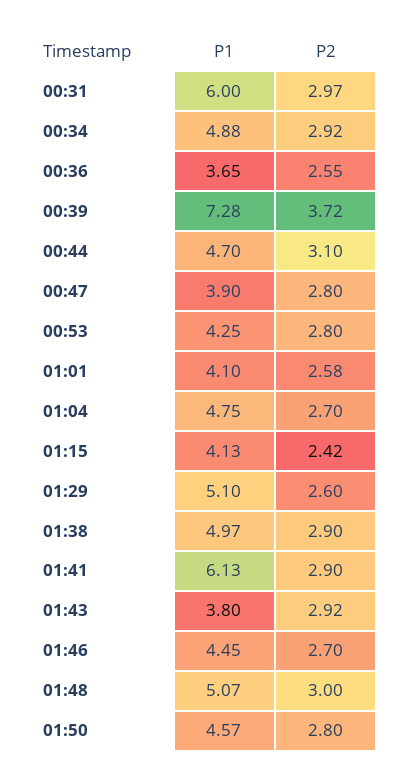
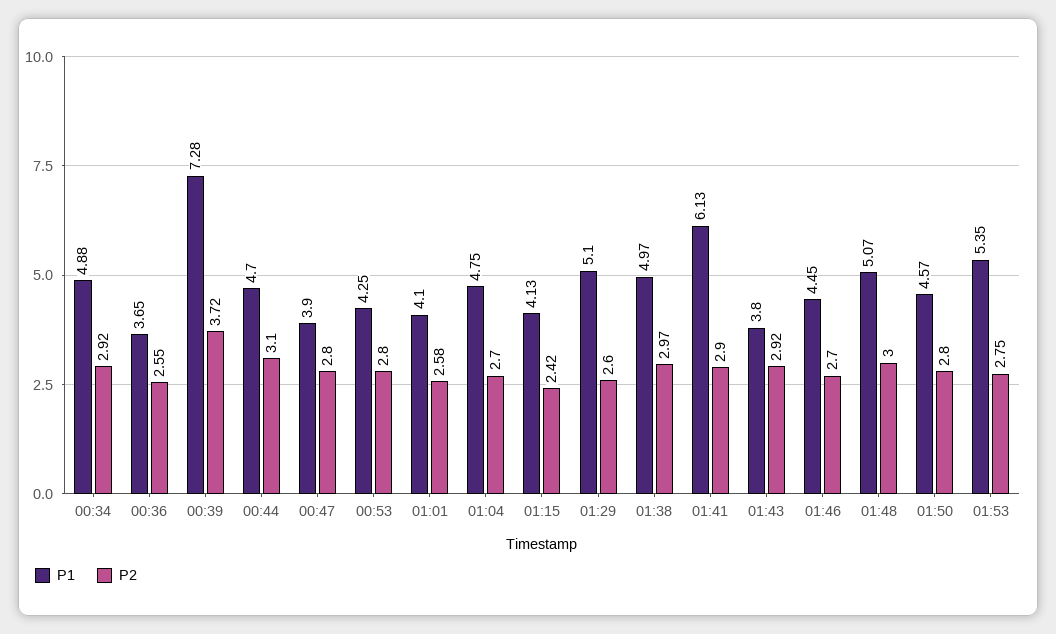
P1, 00:31: 6 -> none
P2, 00:31: 2.97 -> none
P2, 01:38: 2.9 -> 2.97
P1, 01:53: none -> 5.35
P2, 01:53: none -> 2.75

